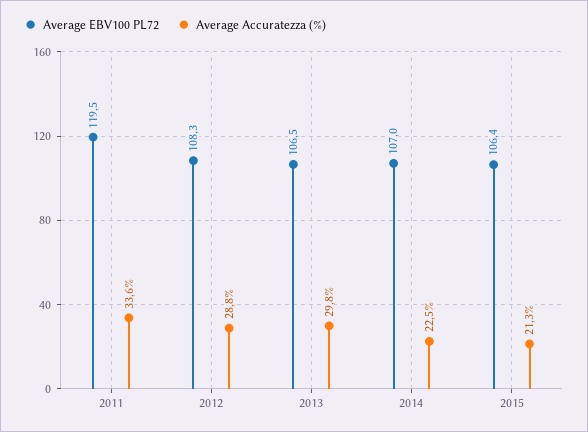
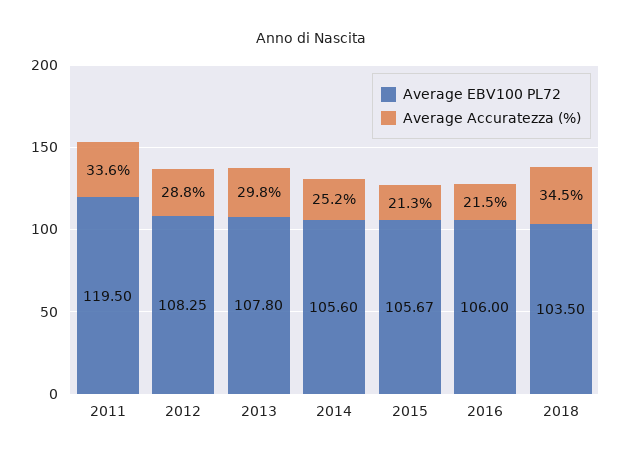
Average EBV100 PL72, 2013: 106.5 -> 107.8
Average EBV100 PL72, 2014: 107 -> 105.6
Average Accuratezza (%), 2014: 22.5 -> 25.2
Average EBV100 PL72, 2015: 106.4 -> 105.67
Average EBV100 PL72, 2016: none -> 106
Average Accuratezza (%), 2016: none -> 21.5
Average EBV100 PL72, 2018: none -> 103.5
Average Accuratezza (%), 2018: none -> 34.5

